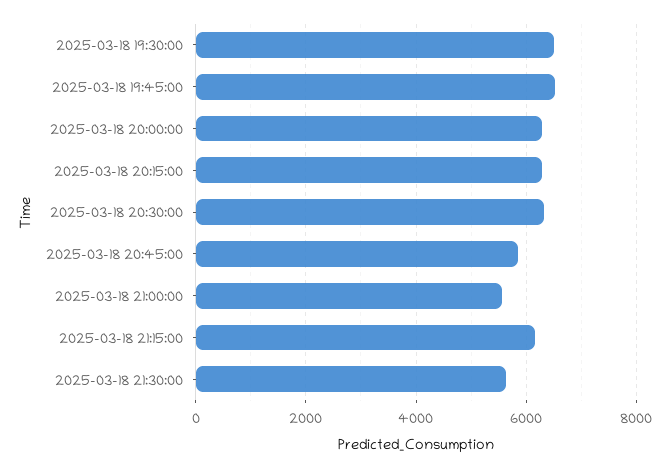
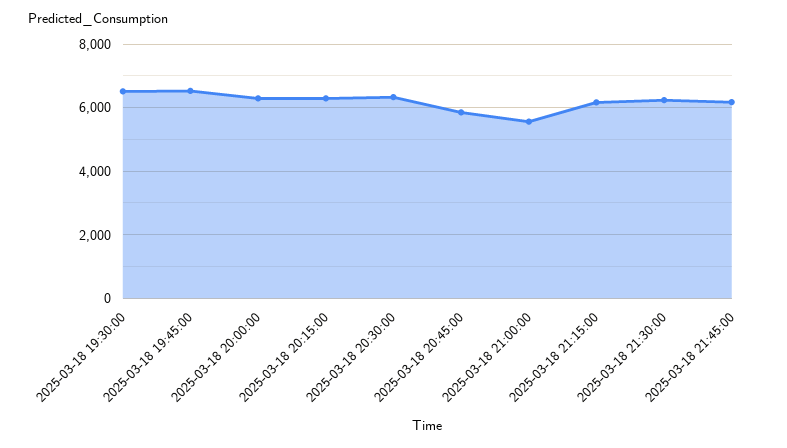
2025-03-18 21:30:00: 5600 -> 6200
2025-03-18 21:45:00: none -> 6200

